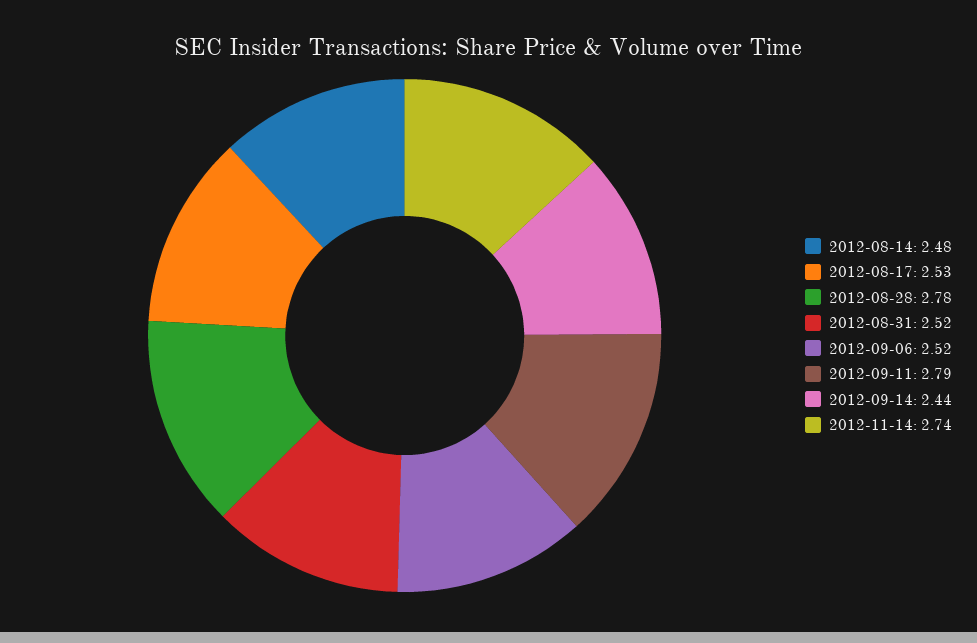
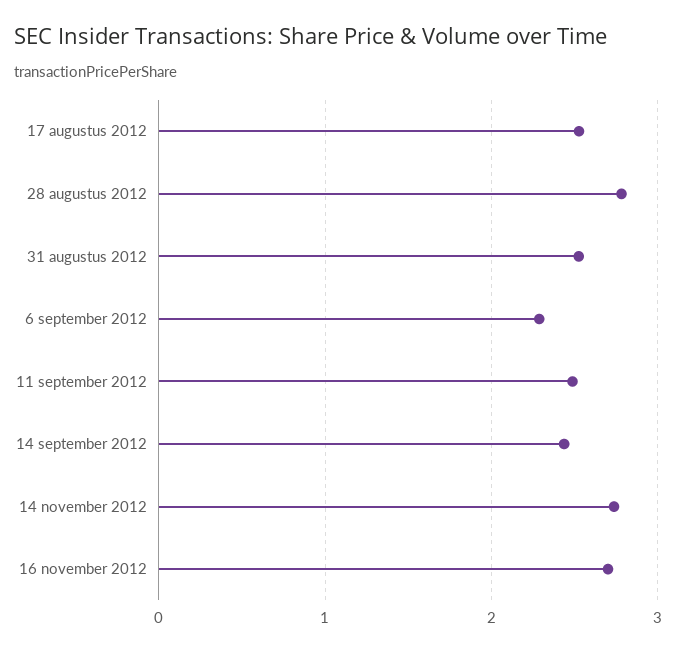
2012-08-14: 2.48 -> none
2012-09-06: 2.52 -> 2.3
2012-09-11: 2.79 -> 2.5
16 november 2012: none -> 2.7

